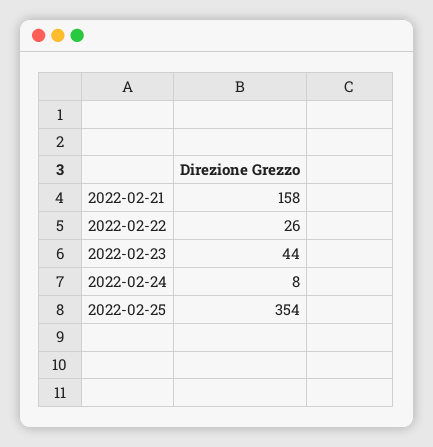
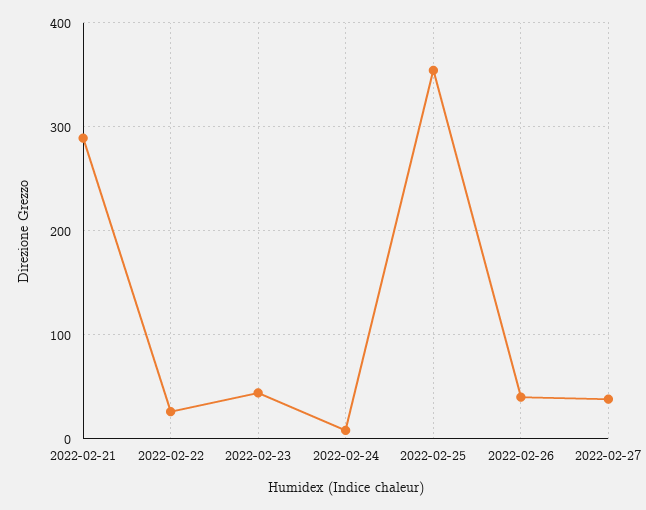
2022-02-21: 158 -> 290
2022-02-26: none -> 40
2022-02-27: none -> 40

